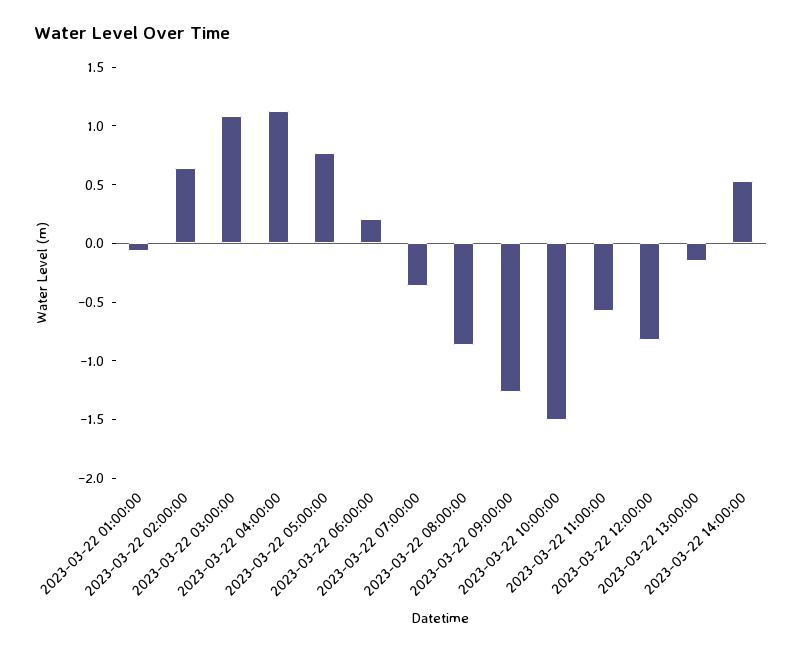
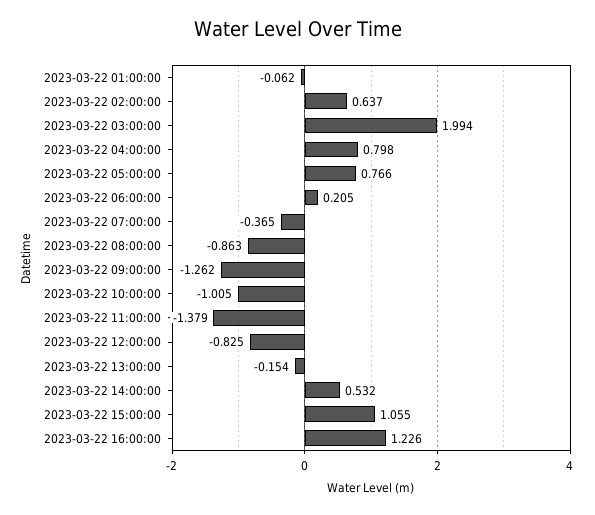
2023-03-22 03:00:00: 1.1 -> 1.994
2023-03-22 04:00:00: 1.1 -> 0.798
2023-03-22 10:00:00: -1.5 -> -1.005
2023-03-22 11:00:00: -0.6 -> -1.379
2023-03-22 15:00:00: none -> 1.055
2023-03-22 16:00:00: none -> 1.226

